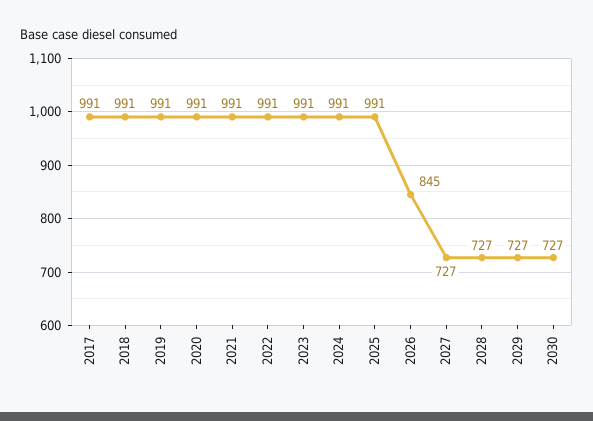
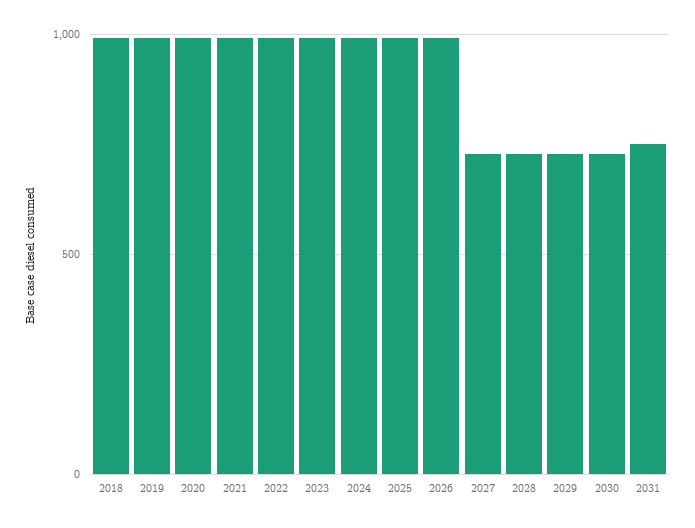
2017: 991 -> none
2026: 845 -> 1000
2031: none -> 750

